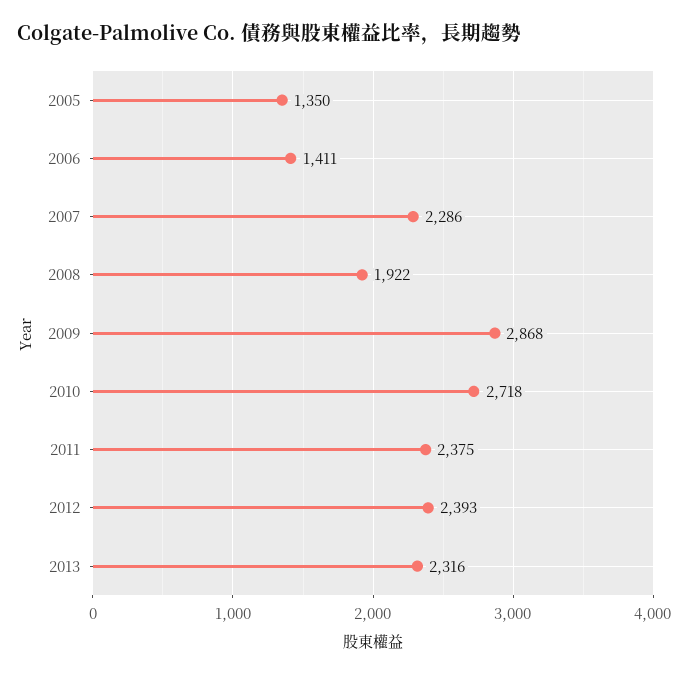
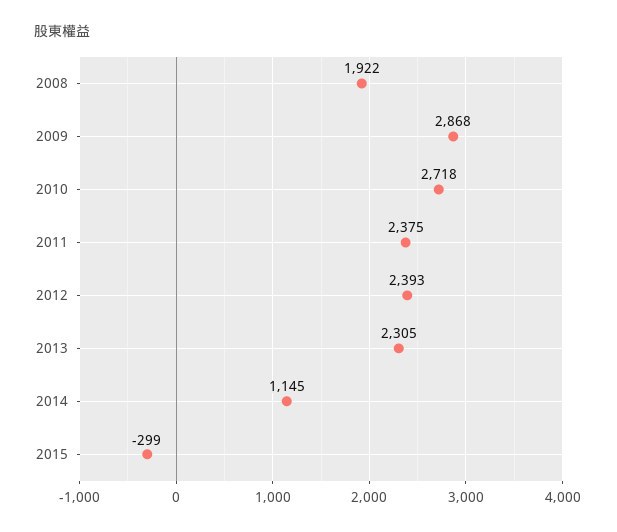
2005: 1350 -> none
2006: 1411 -> none
2007: 2286 -> none
2013: 2316 -> 2305
2014: none -> 1145
2015: none -> -299

